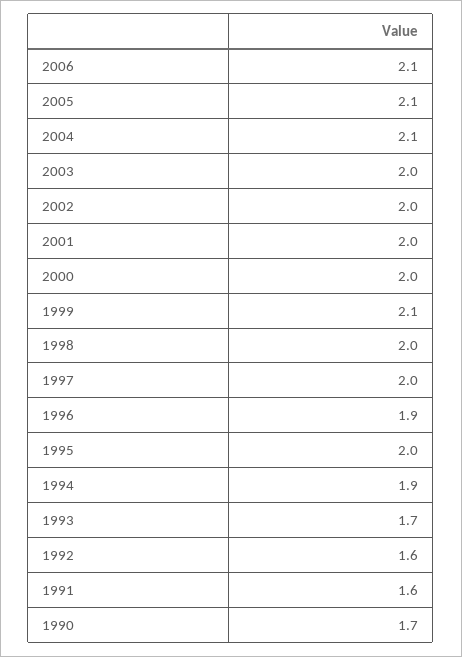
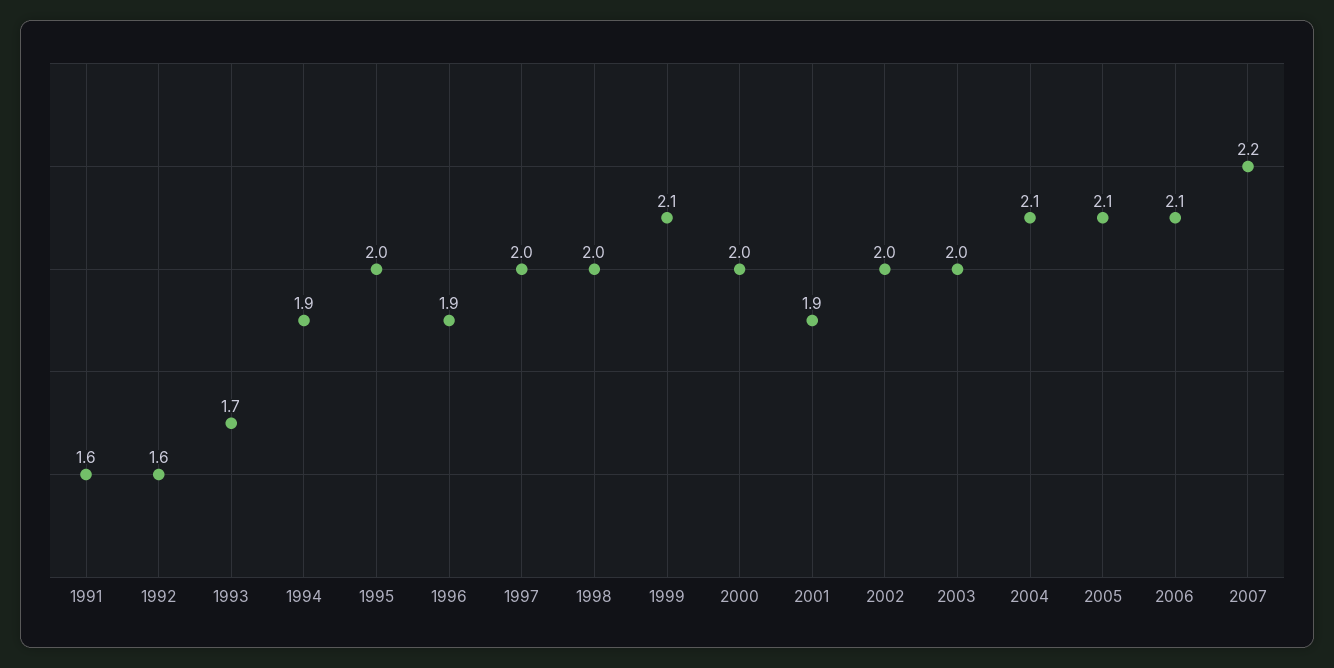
2001: 2 -> 1.9
1990: 1.7 -> none
2007: none -> 2.2

